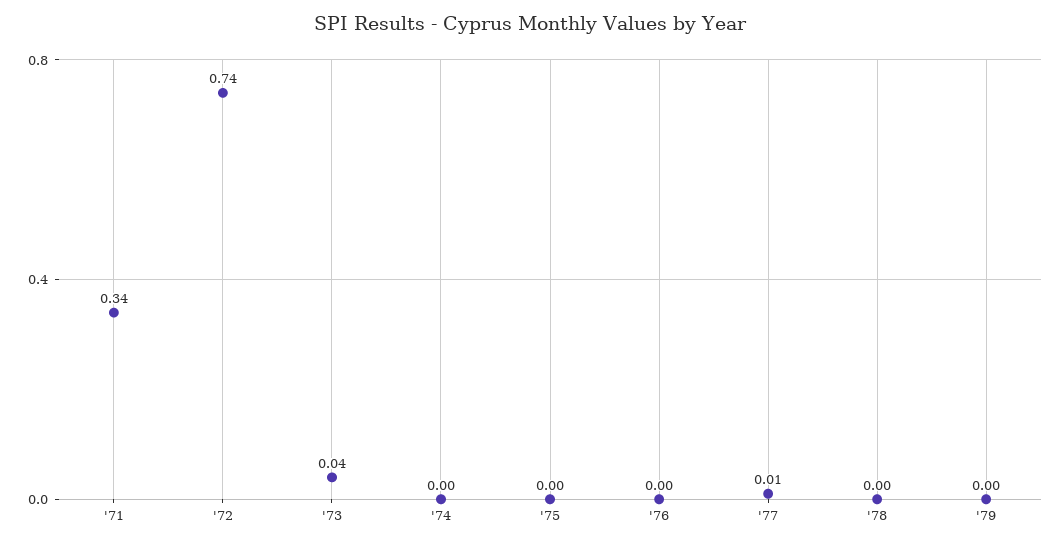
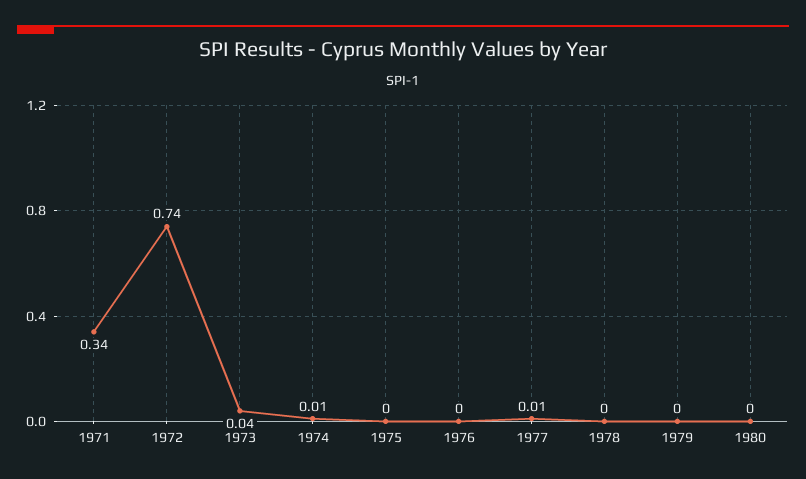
'74: 0 -> 0.01
1980: none -> 0

